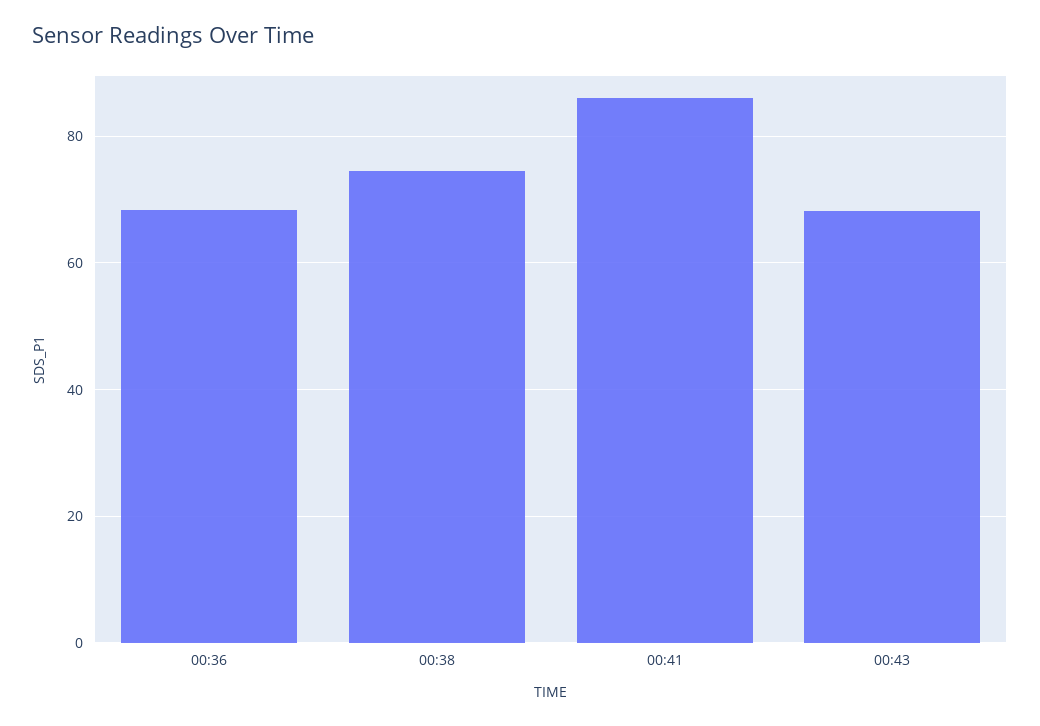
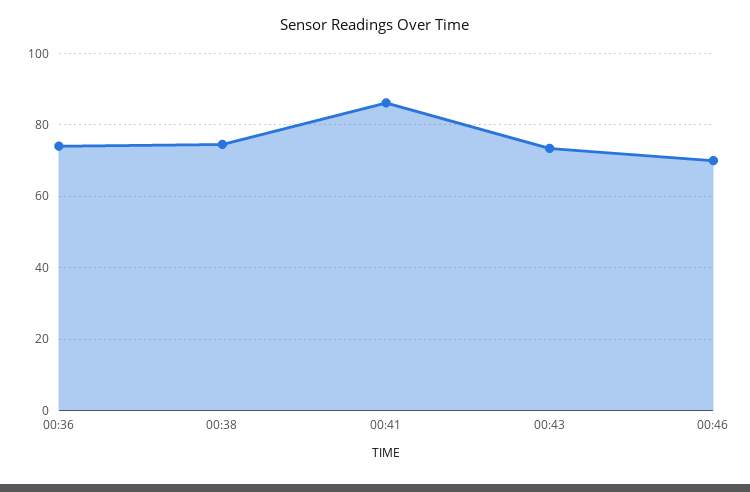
00:36: 68 -> 74
00:43: 68 -> 74
00:46: none -> 70

